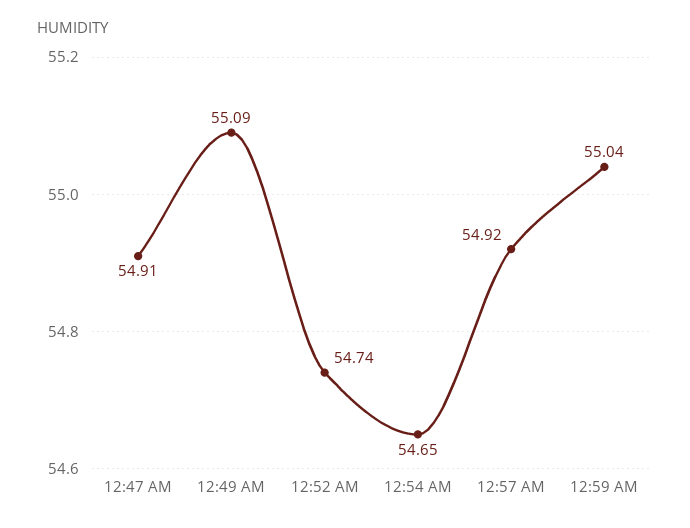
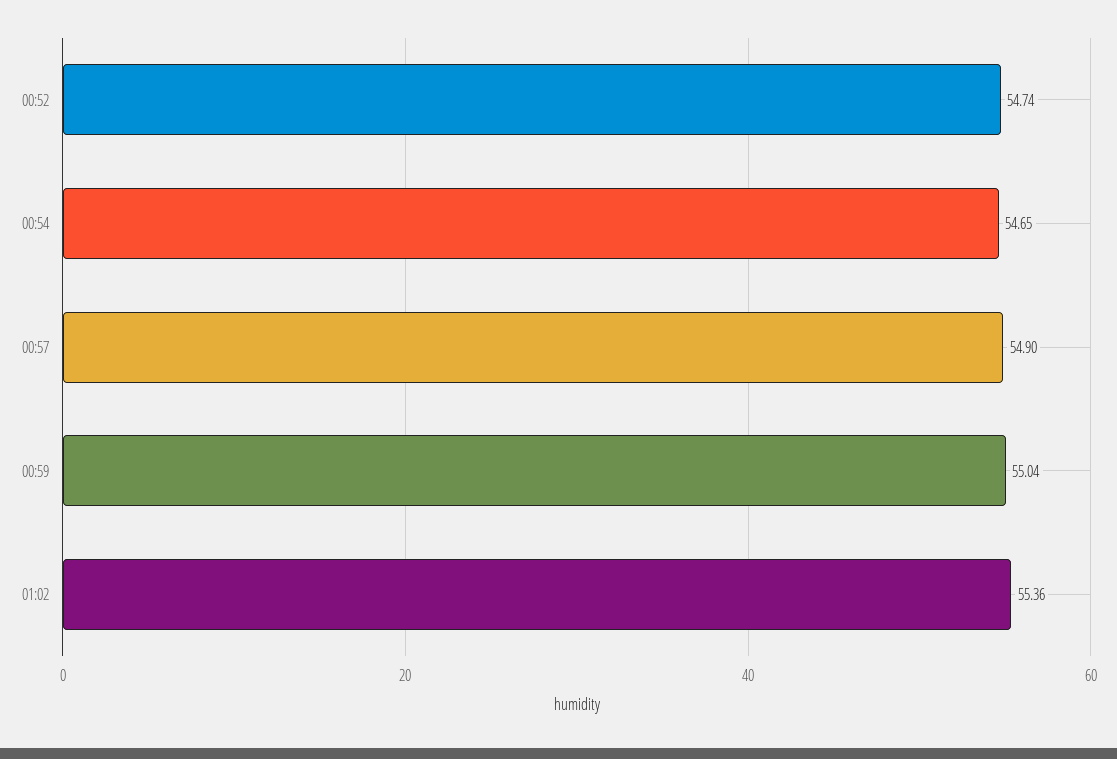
12:47 AM: 54.91 -> none
12:49 AM: 55.09 -> none
12:57 AM: 54.92 -> 54.9
01:02: none -> 55.36

